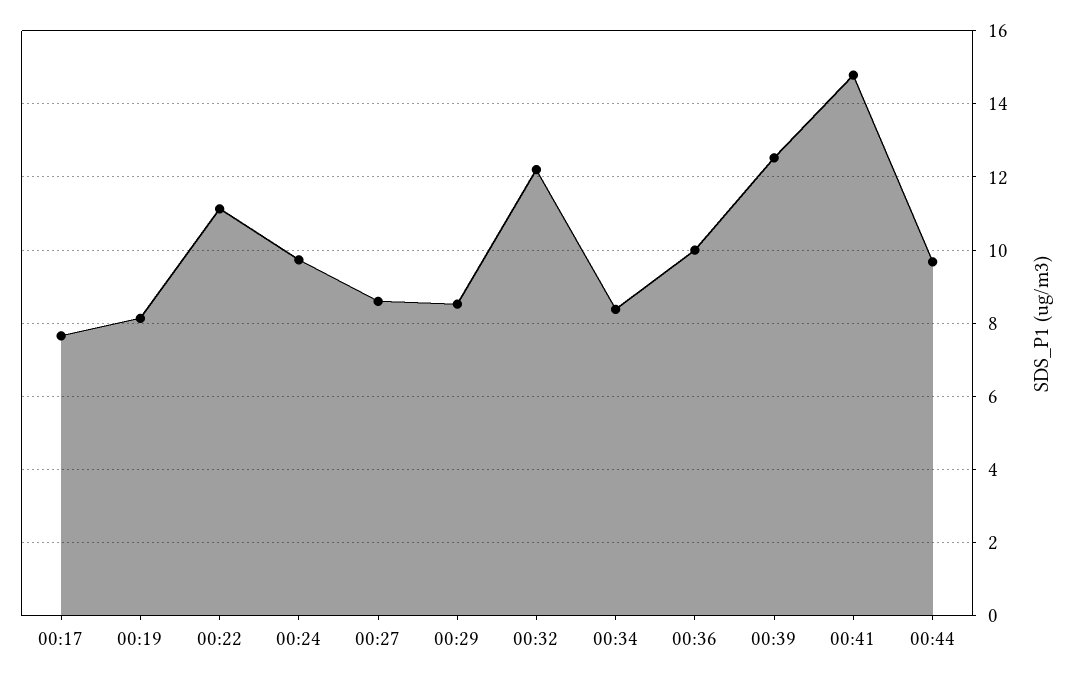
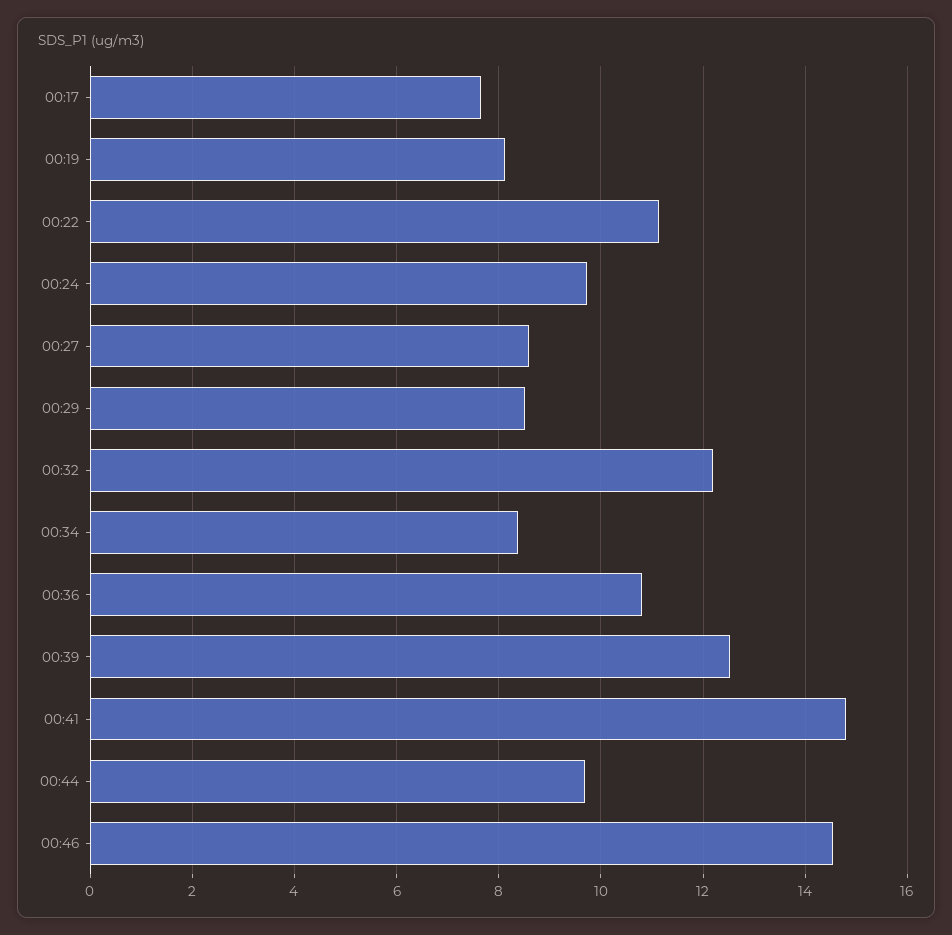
00:36: 10 -> 10.8
00:46: none -> 14.6

